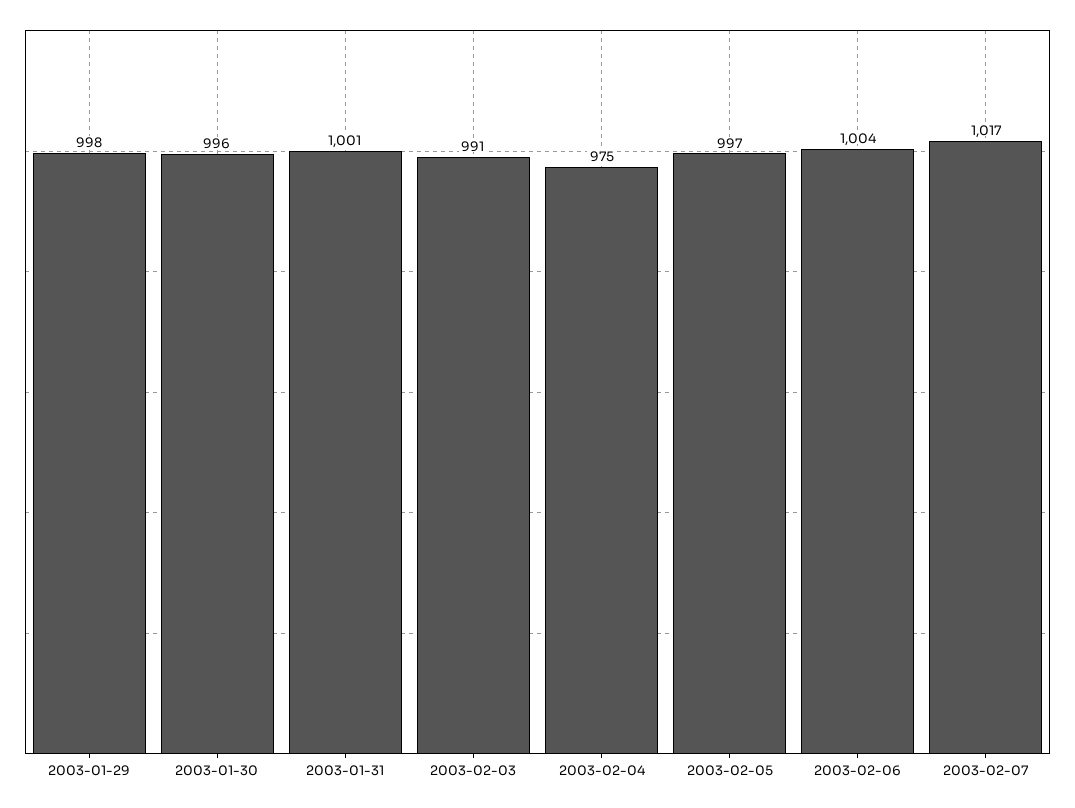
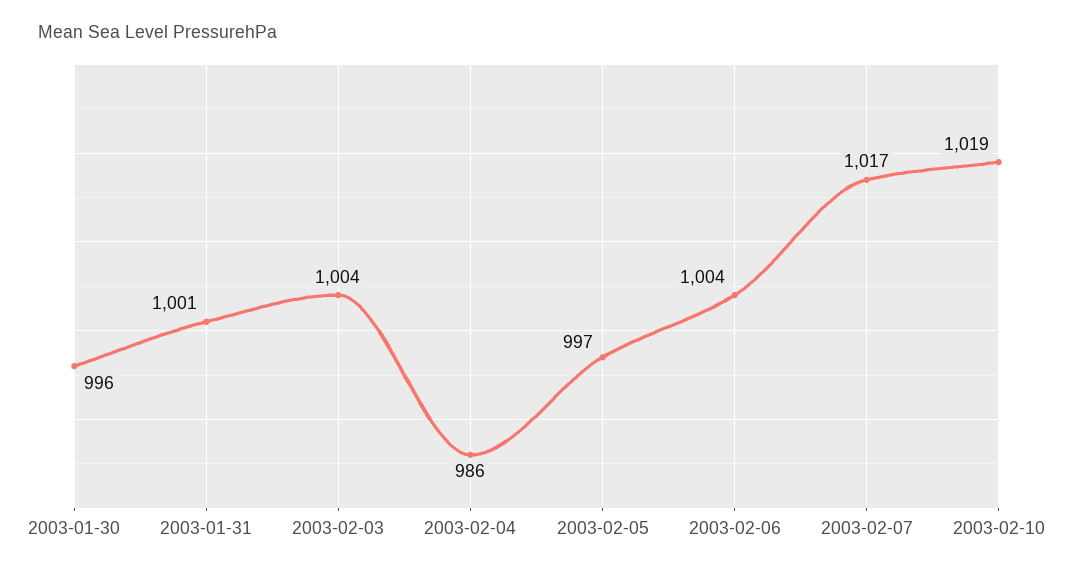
2003-01-29: 998 -> none
2003-02-03: 991 -> 1004
2003-02-04: 975 -> 986
2003-02-10: none -> 1019

